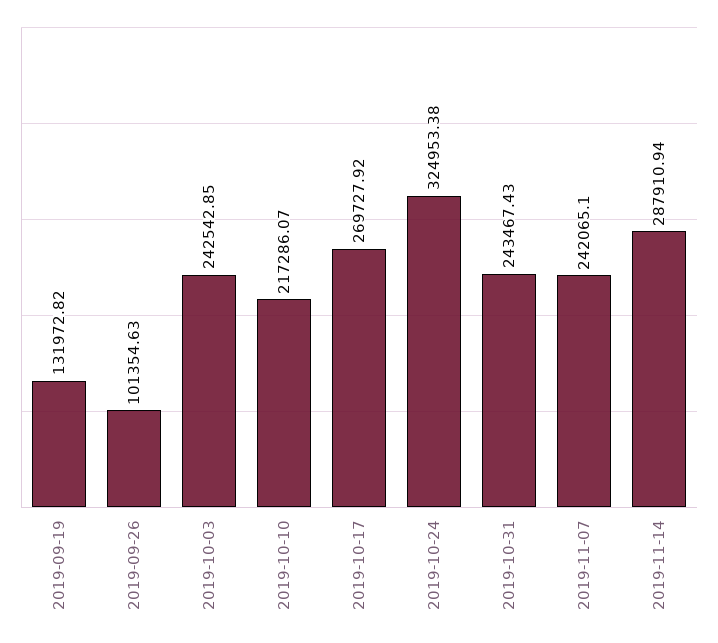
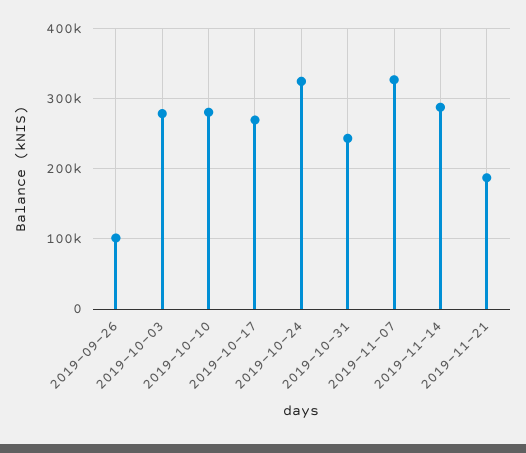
2019-09-19: 131972.82 -> none
2019-10-03: 242542.85 -> 280000
2019-10-10: 217286.07 -> 280000
2019-11-07: 242065.1 -> 330000
2019-11-21: none -> 190000

